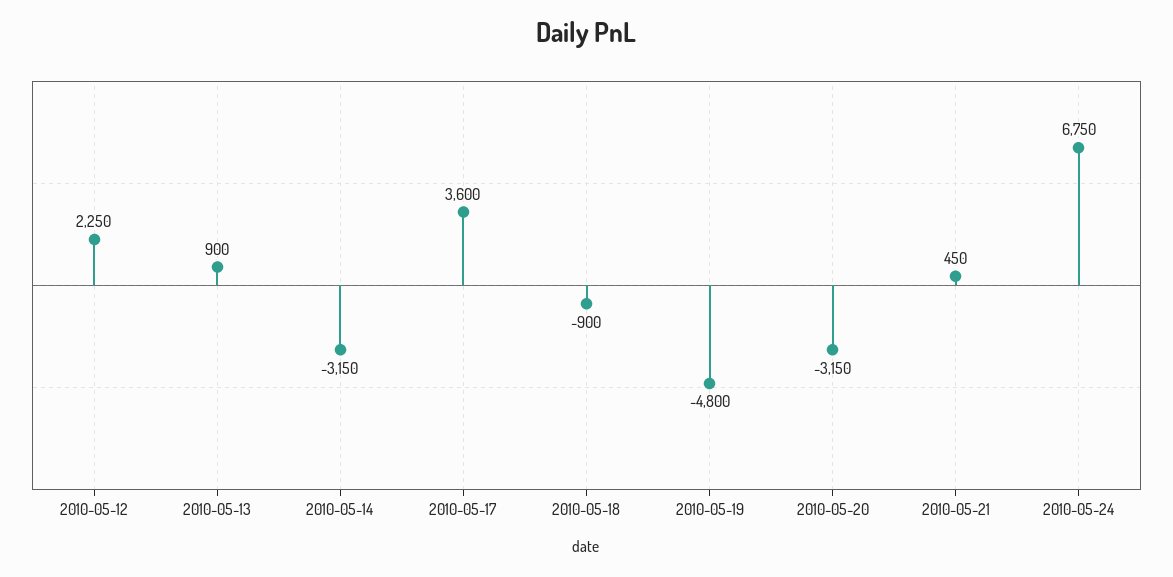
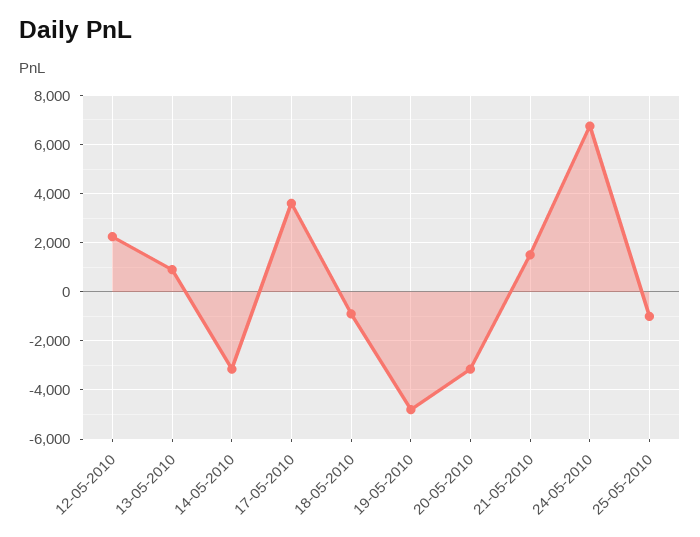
2010-05-21: 450 -> 1500
25-05-2010: none -> -1000

